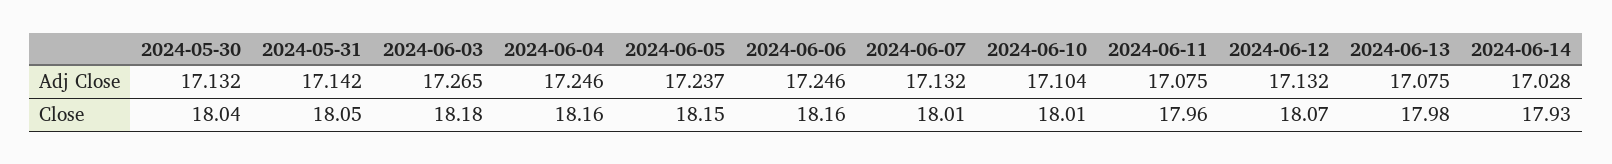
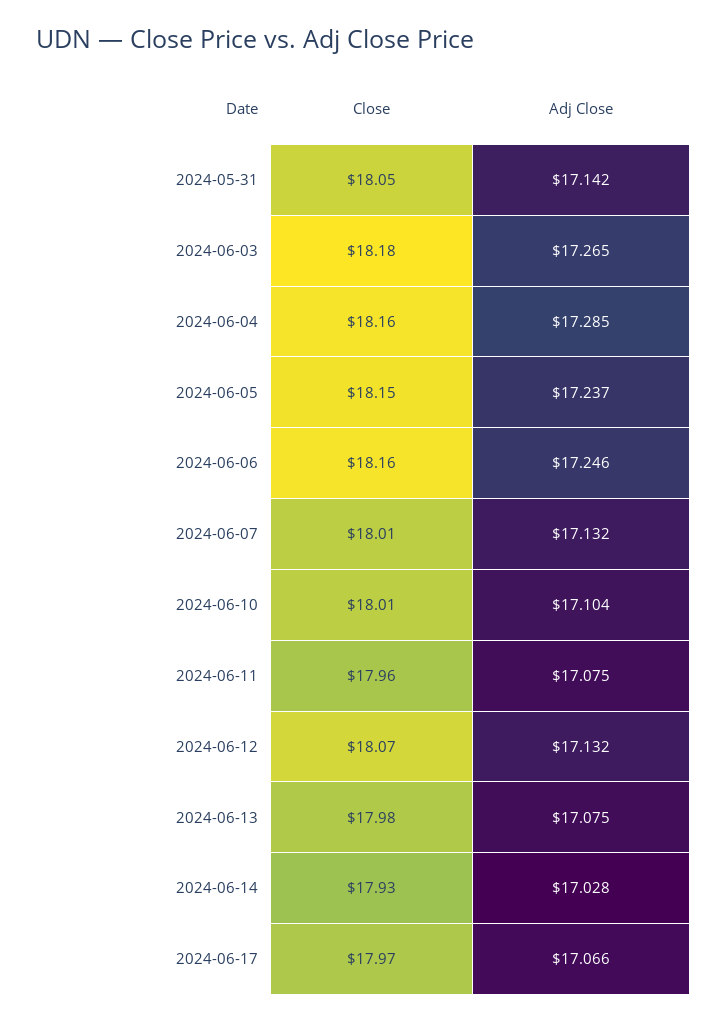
2024-05-30, Adj Close: 17.132 -> none
2024-06-04, Adj Close: 17.246 -> 17.285
2024-05-30, Close: 18.04 -> none
2024-06-17, Close: none -> 17.97
2024-06-17, Adj Close: none -> 17.066

